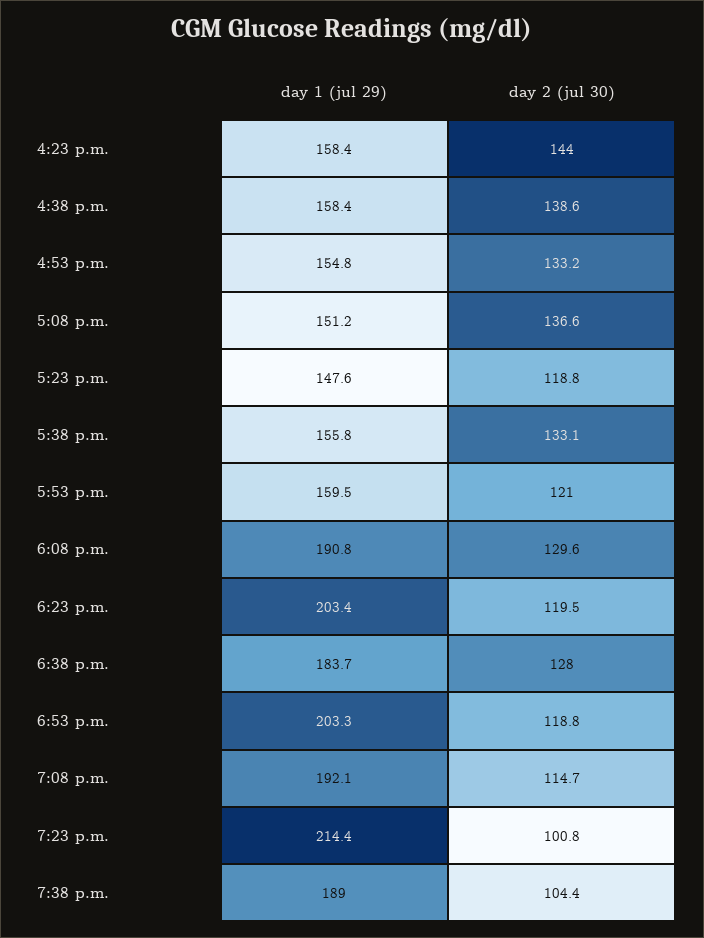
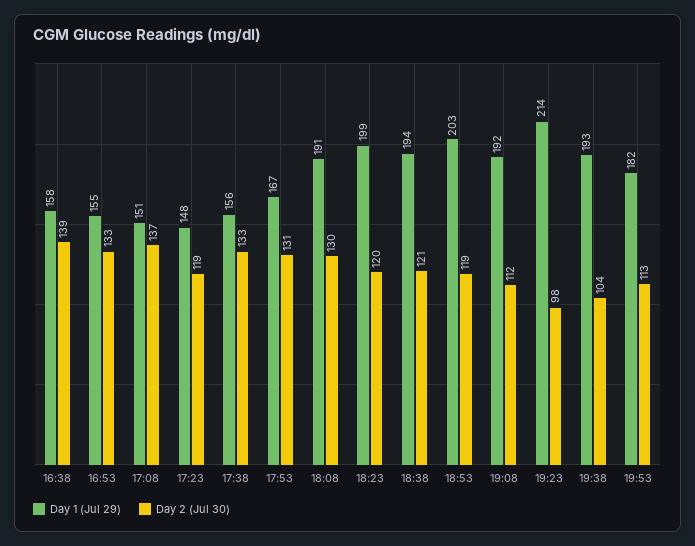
day 1 (jul 29), 4:23 p.m.: 158.4 -> none
day 2 (jul 30), 4:23 p.m.: 144 -> none
day 1 (jul 29), 5:53 p.m.: 159.5 -> 167
day 2 (jul 30), 5:53 p.m.: 121 -> 131
day 1 (jul 29), 6:23 p.m.: 203.4 -> 199
day 1 (jul 29), 6:38 p.m.: 183.7 -> 194
day 2 (jul 30), 6:38 p.m.: 128 -> 121
day 2 (jul 30), 7:08 p.m.: 114.7 -> 112
day 2 (jul 30), 7:23 p.m.: 100.8 -> 98
day 1 (jul 29), 7:38 p.m.: 189 -> 193
day 1 (jul 29), 19:53: none -> 182
day 2 (jul 30), 19:53: none -> 113

